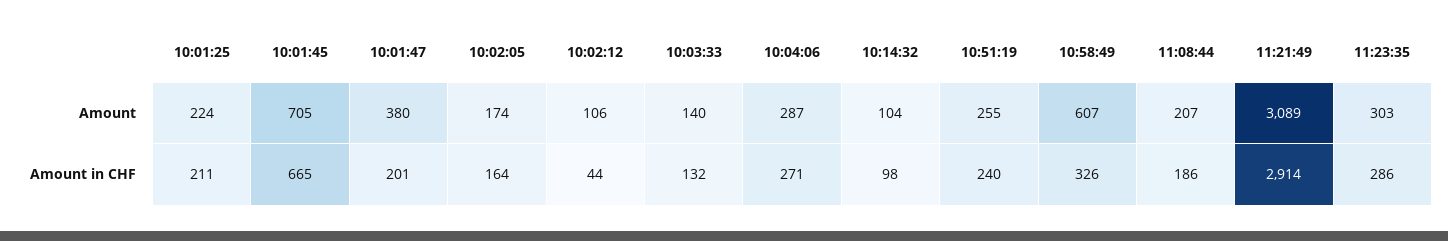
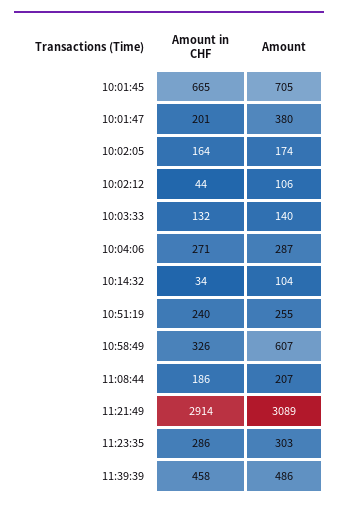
10:01:25, Amount: 224 -> none
10:01:25, Amount in CHF: 211 -> none
10:14:32, Amount in CHF: 98 -> 34
11:39:39, Amount in CHF: none -> 458
11:39:39, Amount: none -> 486

